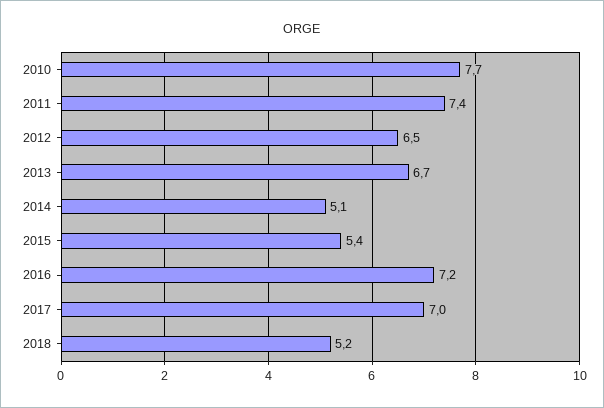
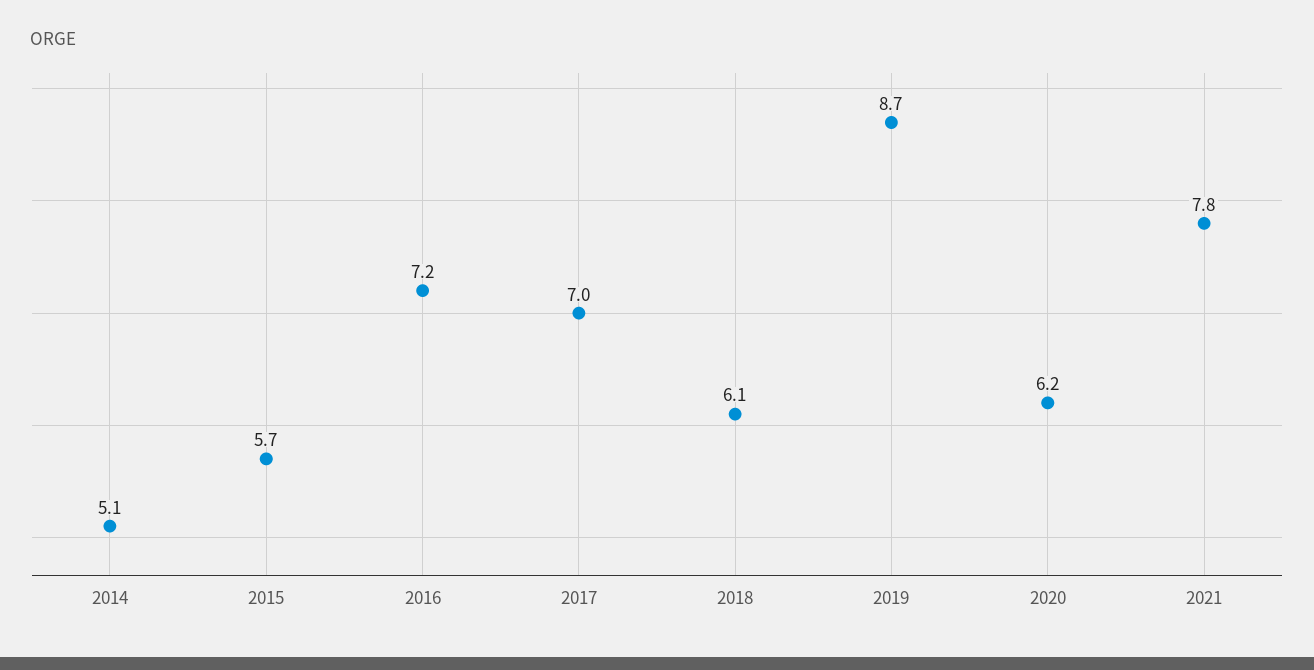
2010: 7.7 -> none
2011: 7.4 -> none
2012: 6.5 -> none
2013: 6.7 -> none
2015: 5.4 -> 5.7
2018: 5.2 -> 6.1
2019: none -> 8.7
2020: none -> 6.2
2021: none -> 7.8

